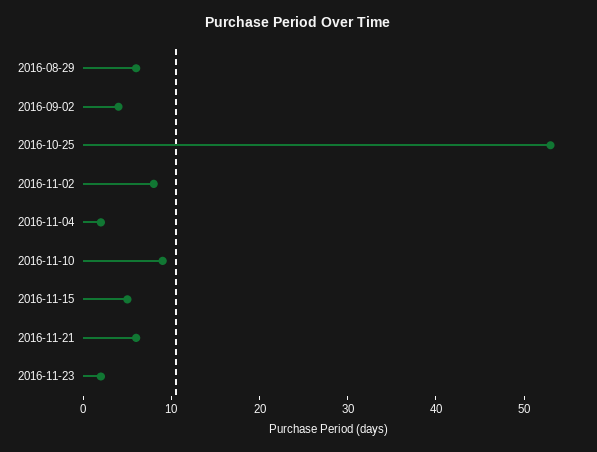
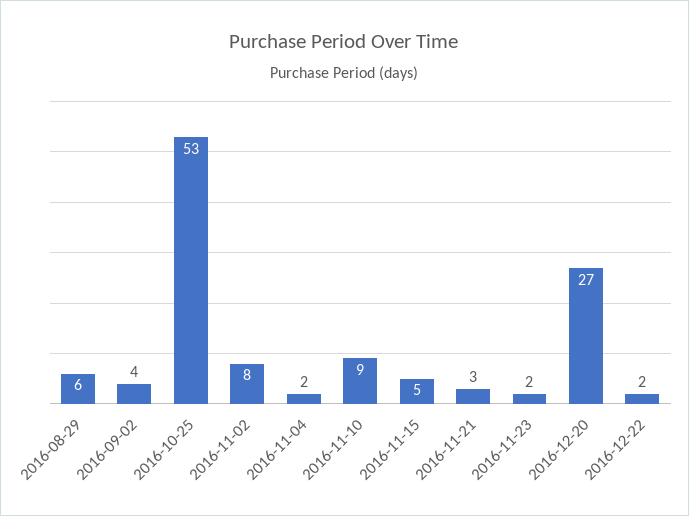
2016-11-21: 6 -> 3
2016-12-20: none -> 27
2016-12-22: none -> 2

